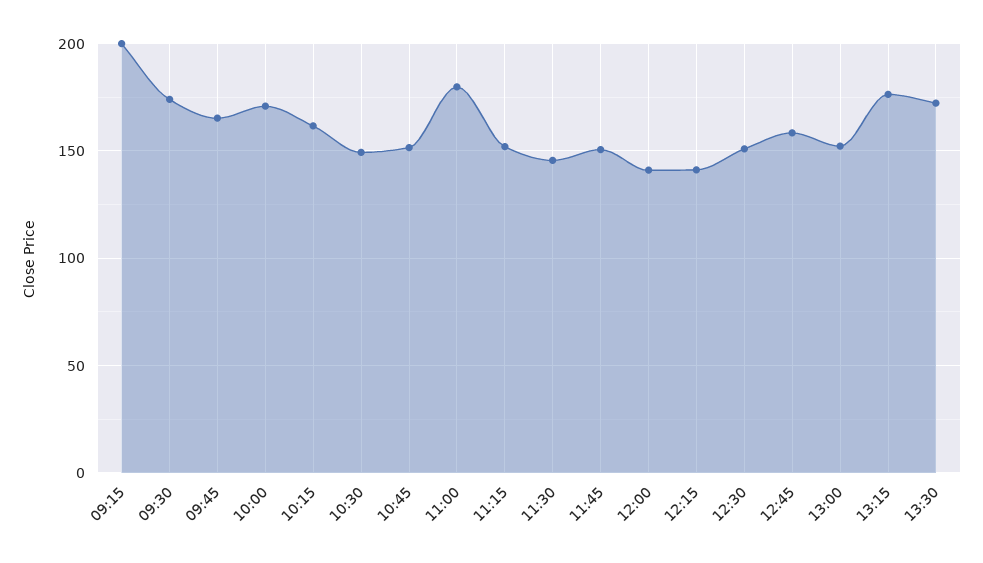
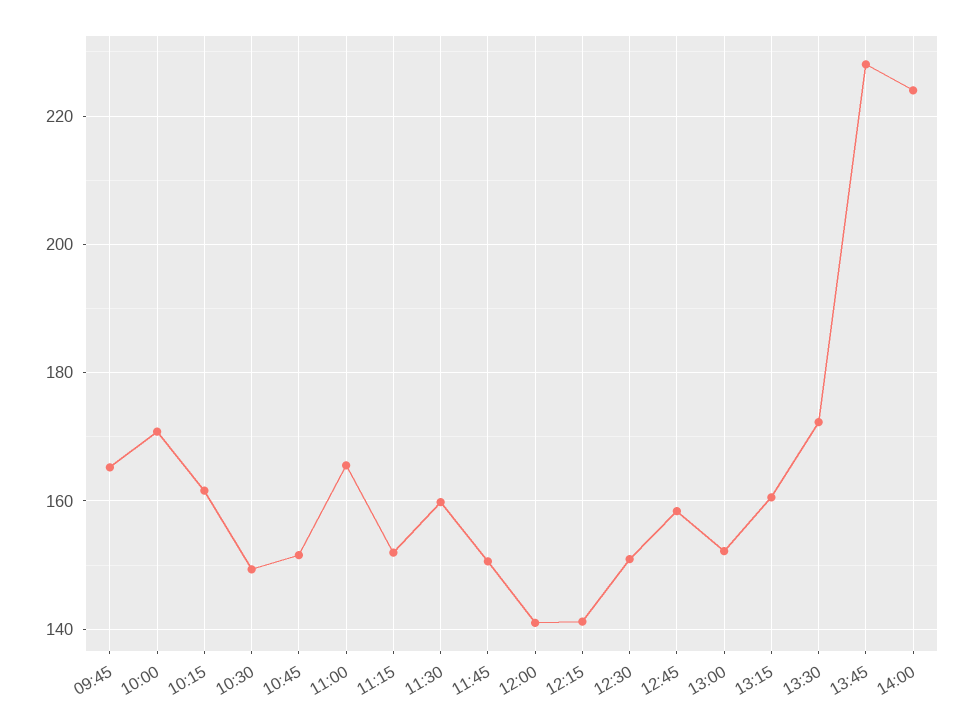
09:15: 200 -> none
09:30: 175 -> none
11:00: 180 -> 166
11:30: 145 -> 160
13:15: 175 -> 160
13:45: none -> 228
14:00: none -> 224

